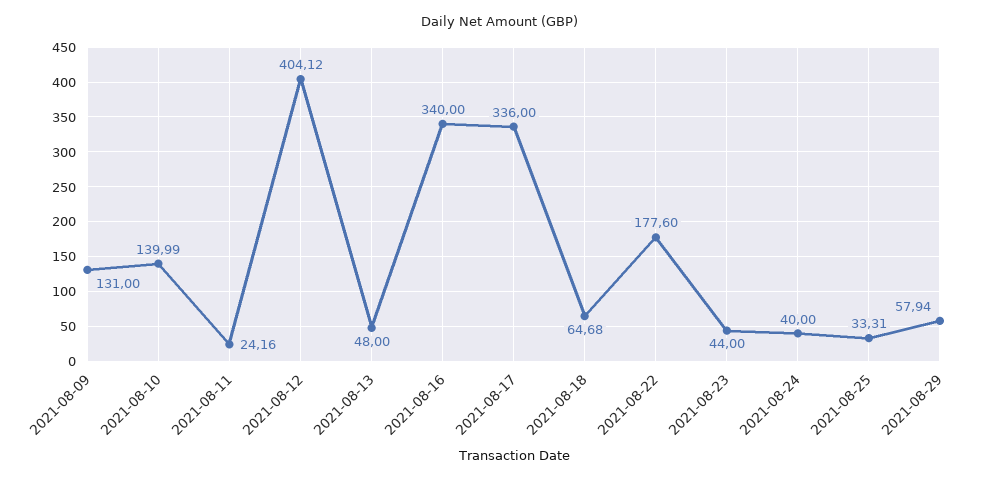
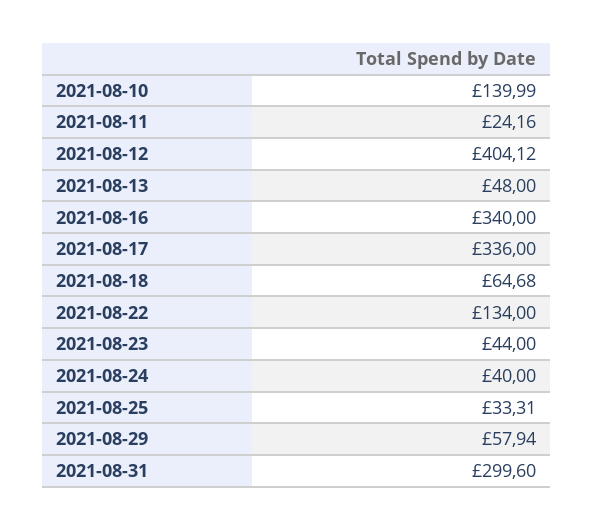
2021-08-09: 131 -> none
2021-08-22: 177.6 -> 134
2021-08-31: none -> 299.6

